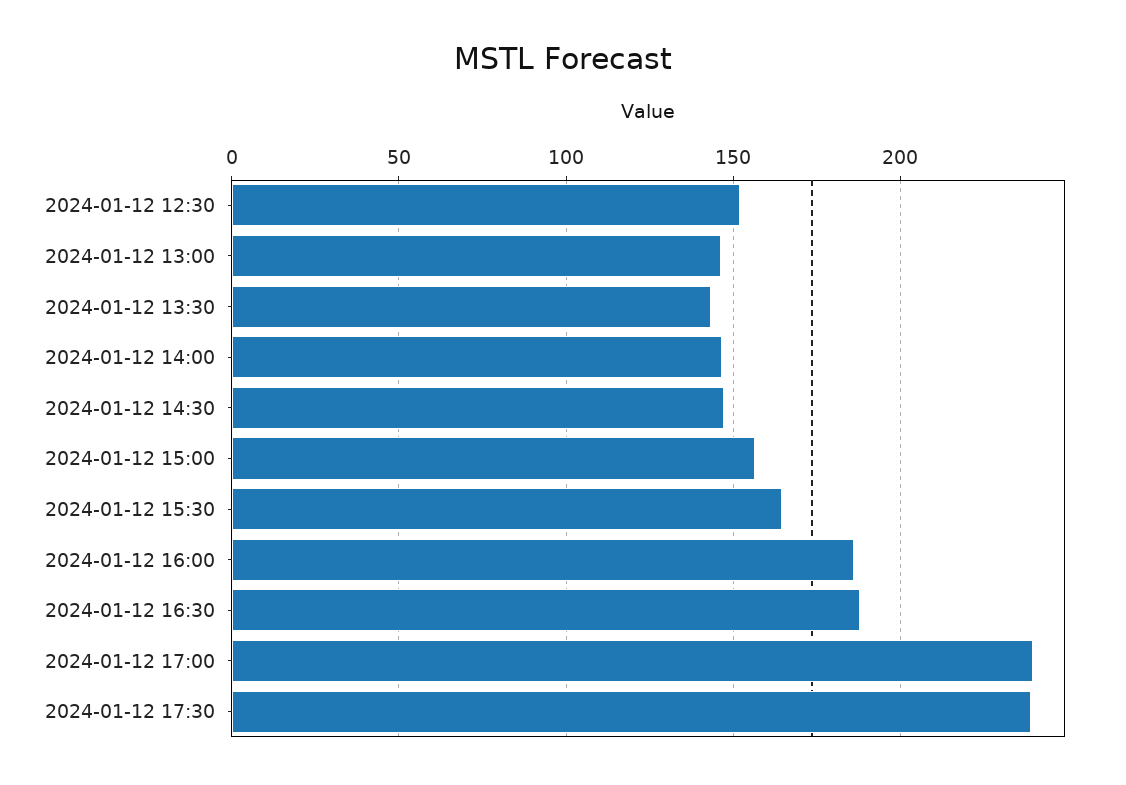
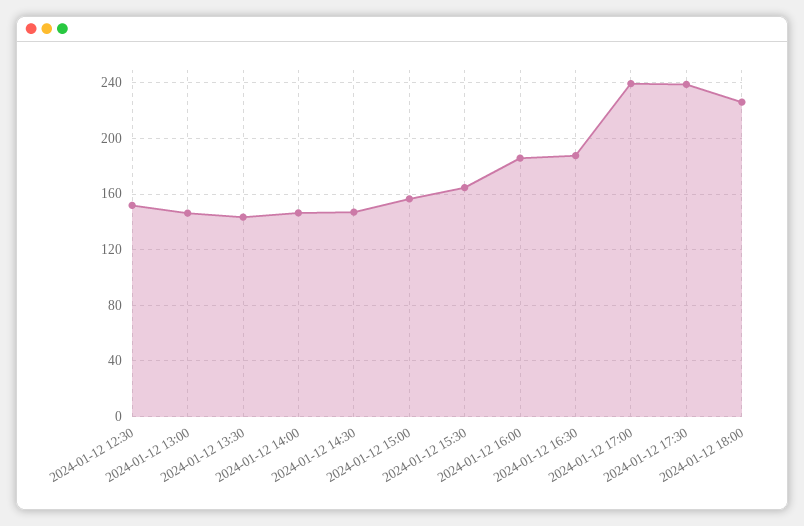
2024-01-12 18:00: none -> 225

